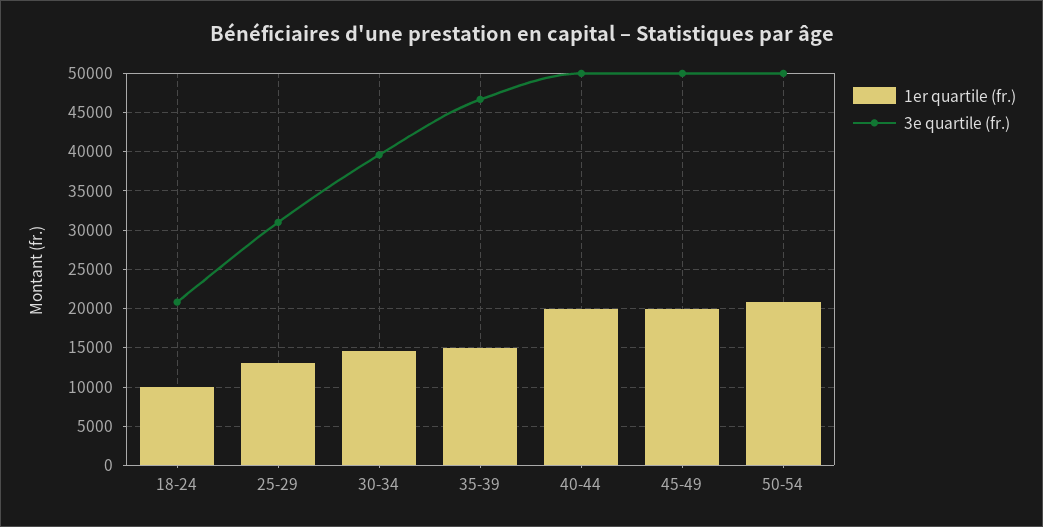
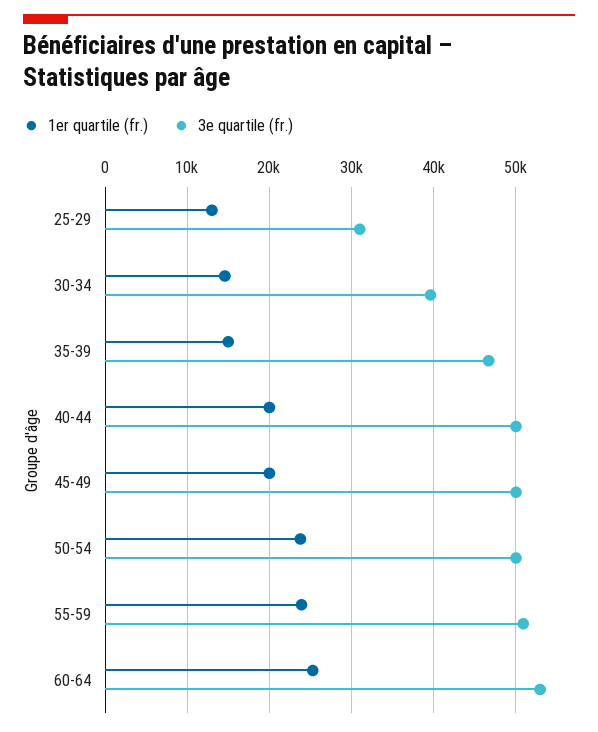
1er quartile (fr.), 18-24: 10000 -> none
3e quartile (fr.), 18-24: 21000 -> none
1er quartile (fr.), 50-54: 21000 -> 24000
1er quartile (fr.), 55-59: none -> 24000
3e quartile (fr.), 55-59: none -> 51000
1er quartile (fr.), 60-64: none -> 25000
3e quartile (fr.), 60-64: none -> 53000

